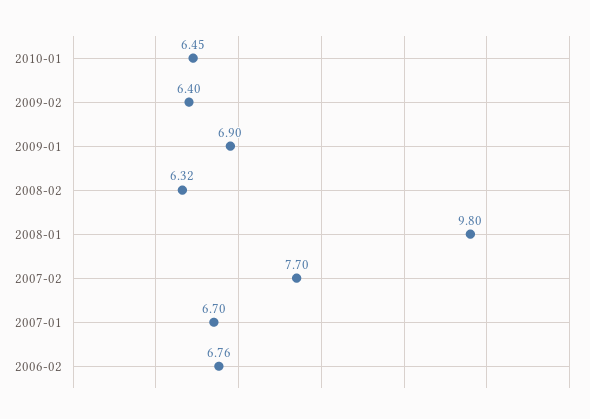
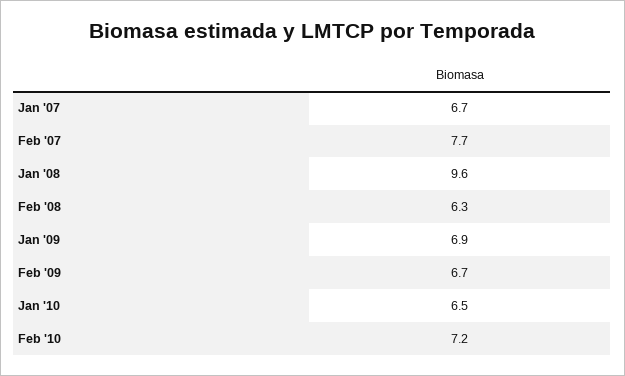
2010-01: 6.45 -> 6.5
2009-02: 6.4 -> 6.7
2008-02: 6.32 -> 6.3
2008-01: 9.8 -> 9.6
2006-02: 6.76 -> none
Feb '10: none -> 7.2

